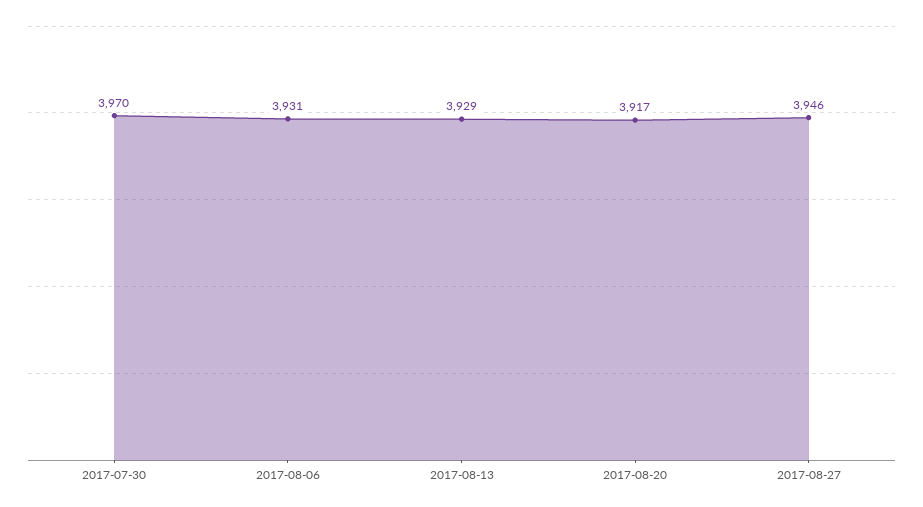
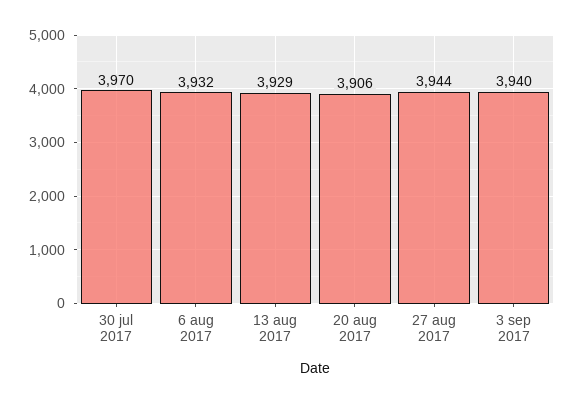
2017-08-06: 3931 -> 3932
2017-08-20: 3917 -> 3906
2017-08-27: 3946 -> 3944
3 sep 2017: none -> 3940

